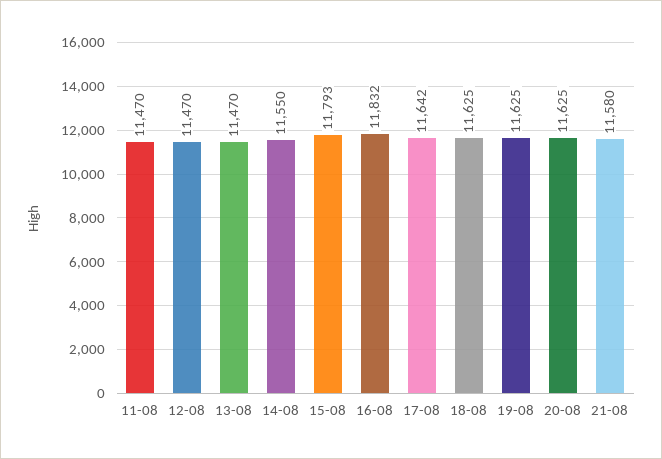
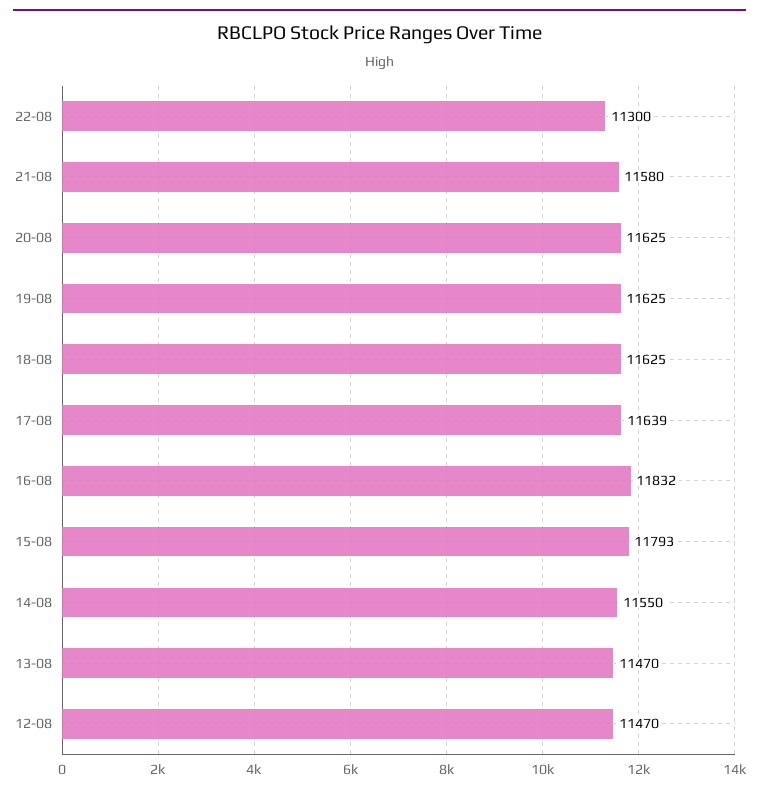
11-08: 11470 -> none
17-08: 11642 -> 11639
22-08: none -> 11300

